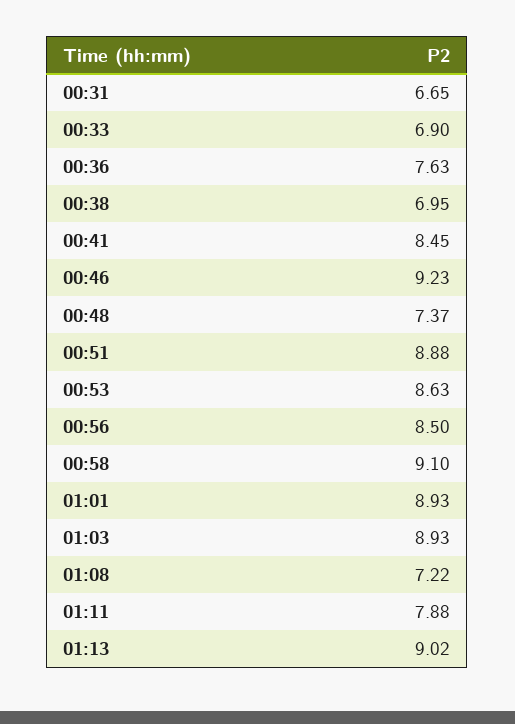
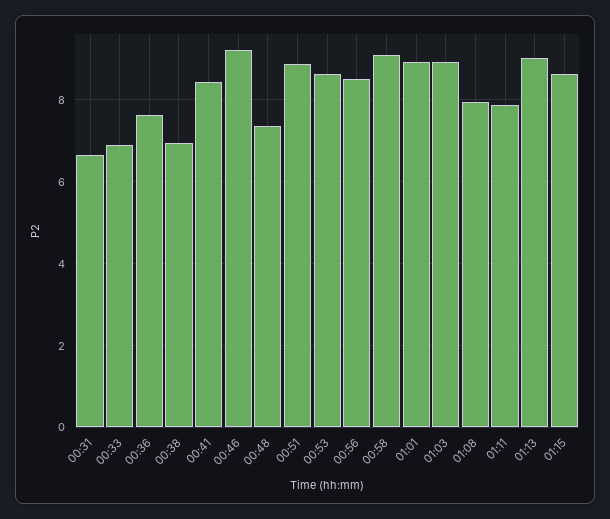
01:08: 7.22 -> 8
01:15: none -> 8.6

